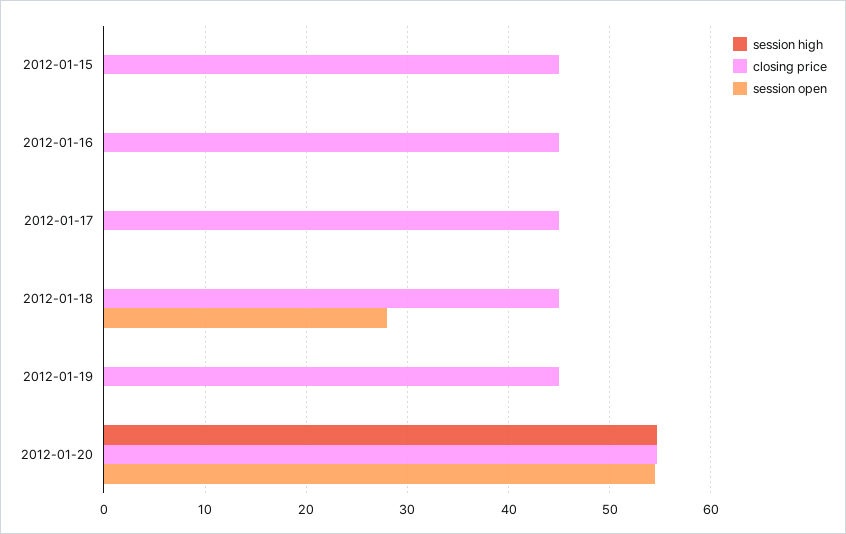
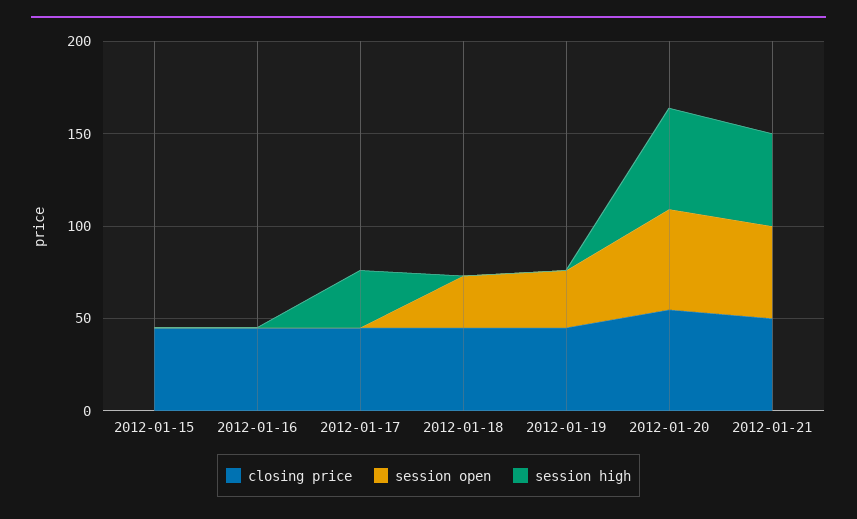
session high, 2012-01-17: 0 -> 30
session open, 2012-01-19: 0 -> 30
closing price, 2012-01-21: none -> 50
session open, 2012-01-21: none -> 50
session high, 2012-01-21: none -> 50

